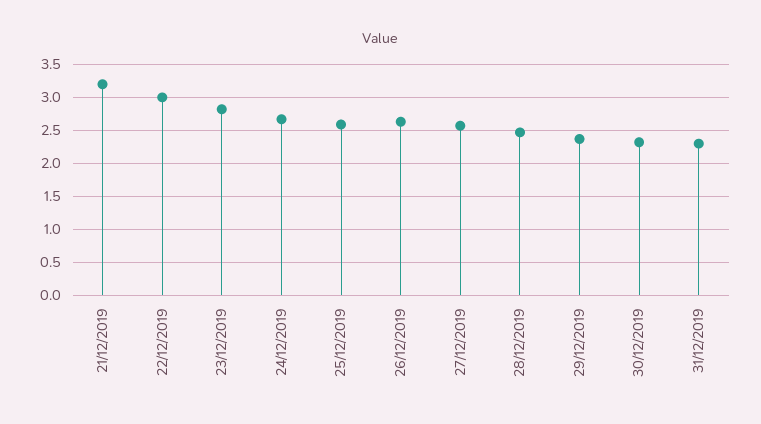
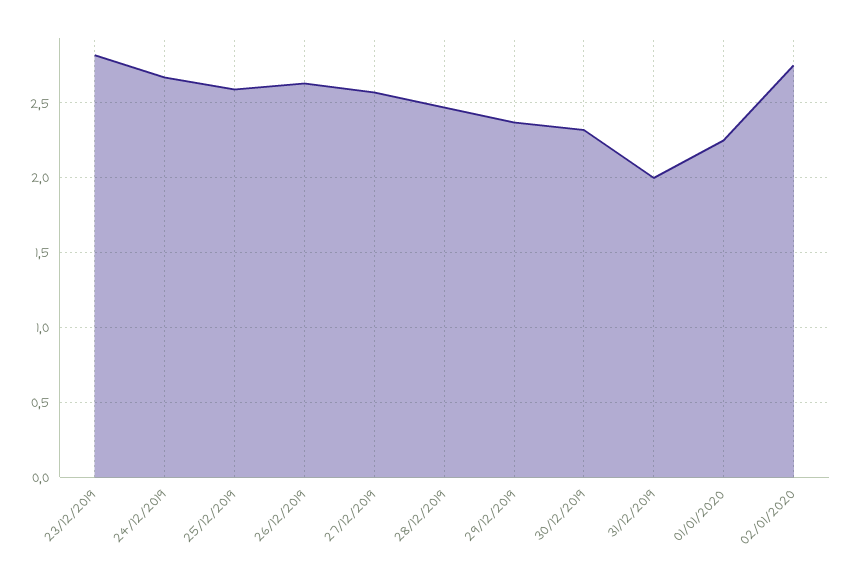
21/12/2019: 3.2 -> none
22/12/2019: 3 -> none
31/12/2019: 2.3 -> 2
01/01/2020: none -> 2.25
02/01/2020: none -> 2.75

